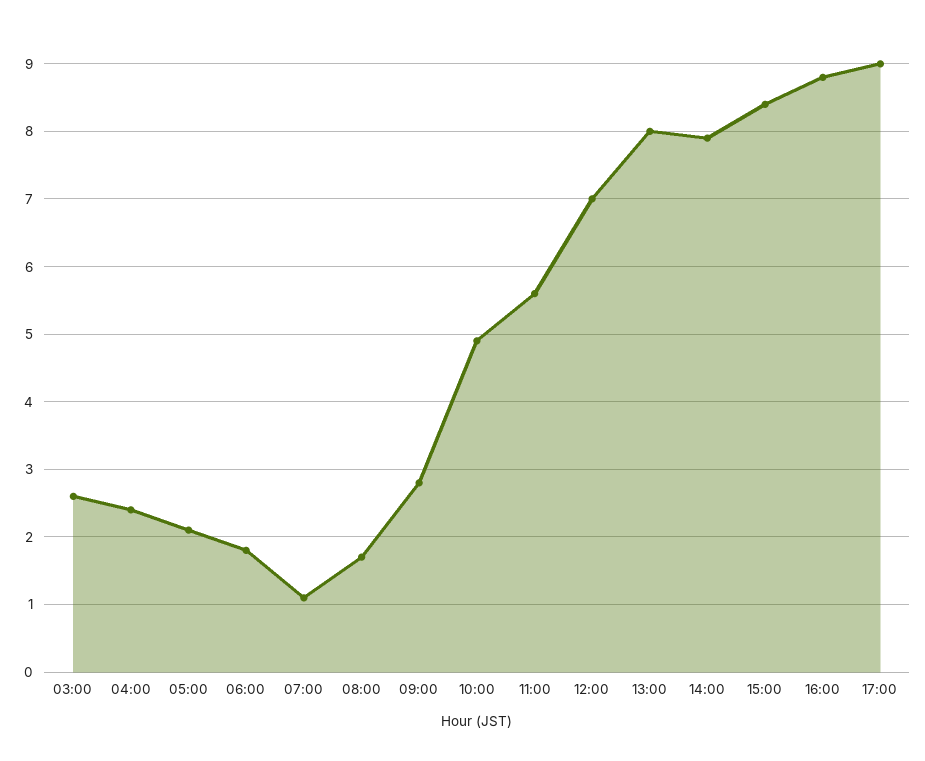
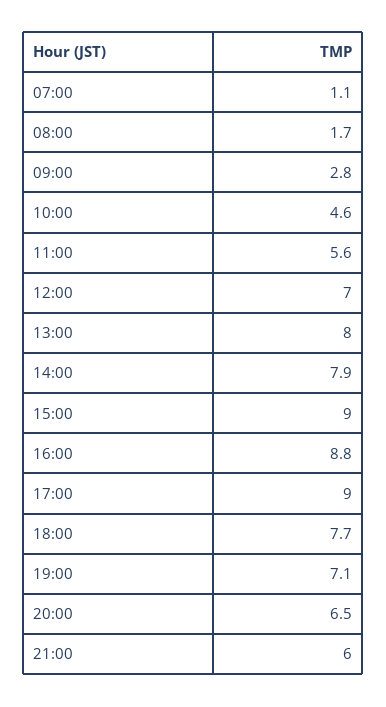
03:00: 2.6 -> none
04:00: 2.4 -> none
05:00: 2.1 -> none
06:00: 1.8 -> none
10:00: 4.9 -> 4.6
15:00: 8.4 -> 9
18:00: none -> 7.7
19:00: none -> 7.1
20:00: none -> 6.5
21:00: none -> 6

